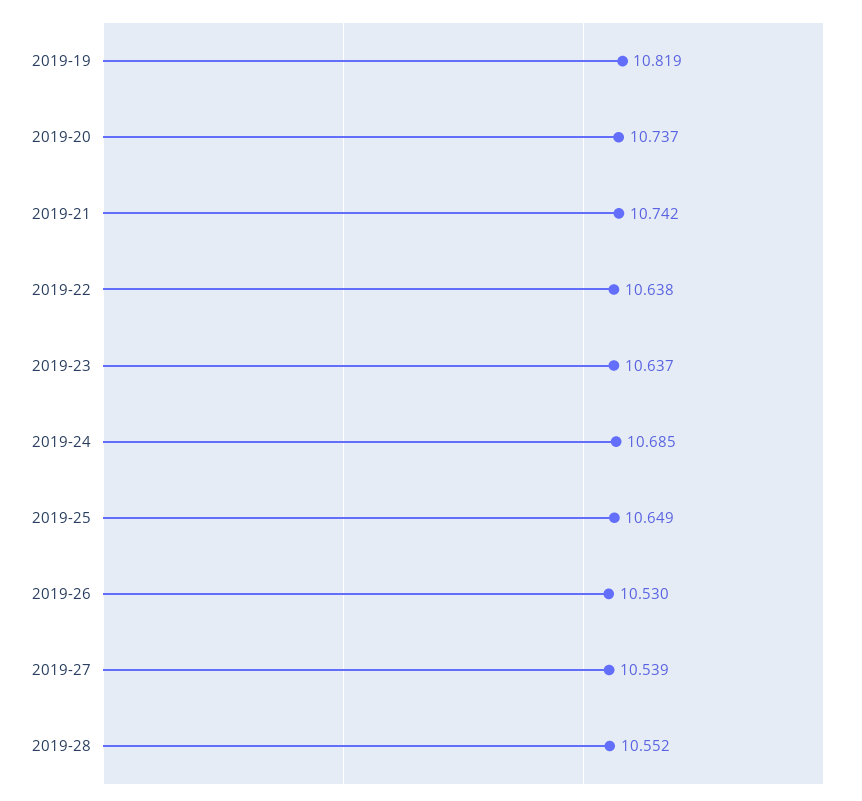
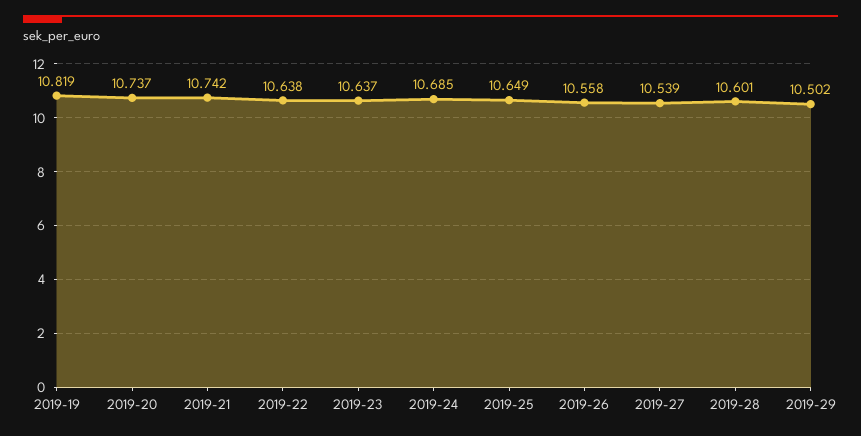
2019-26: 10.53 -> 10.558
2019-28: 10.552 -> 10.601
2019-29: none -> 10.502

